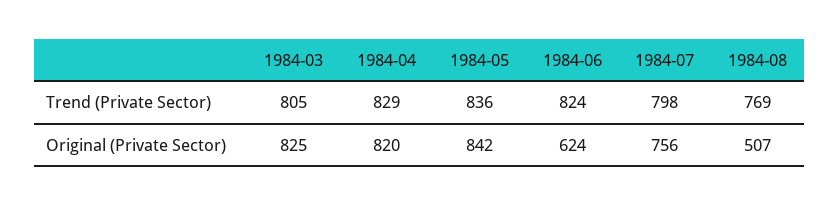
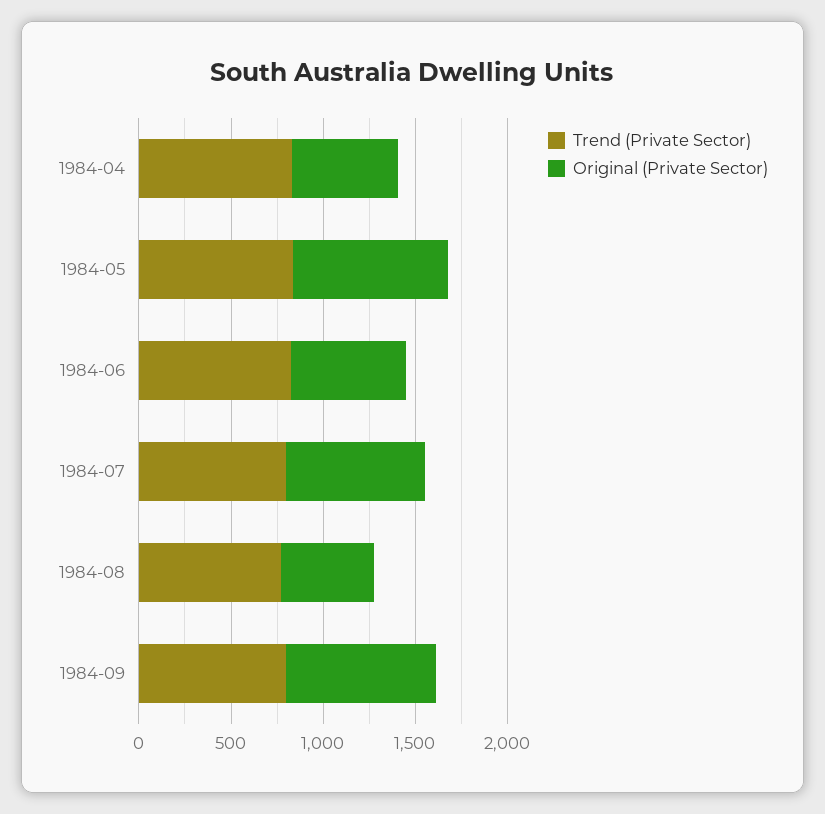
Trend (Private Sector), 1984-03: 805 -> none
Original (Private Sector), 1984-03: 825 -> none
Original (Private Sector), 1984-04: 820 -> 600
Trend (Private Sector), 1984-09: none -> 800
Original (Private Sector), 1984-09: none -> 800

